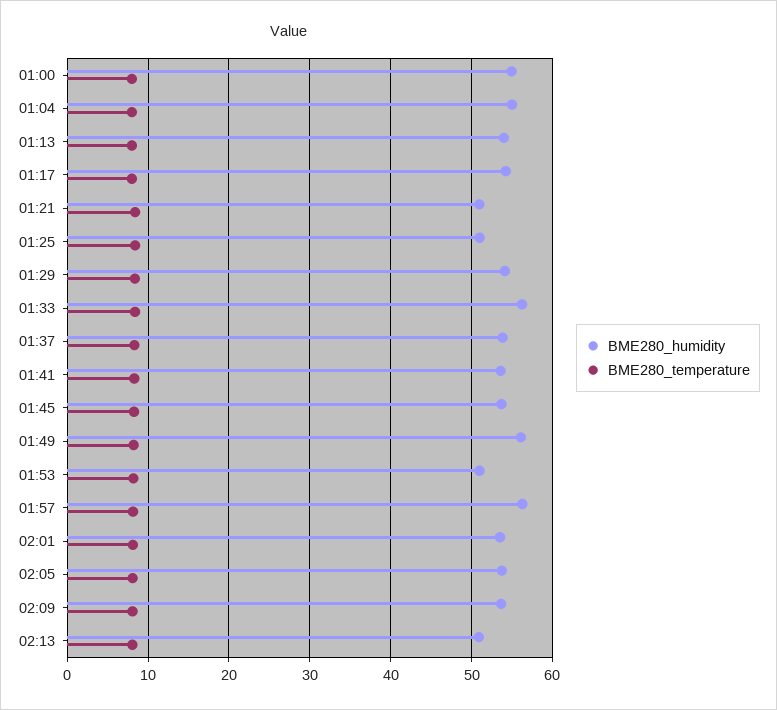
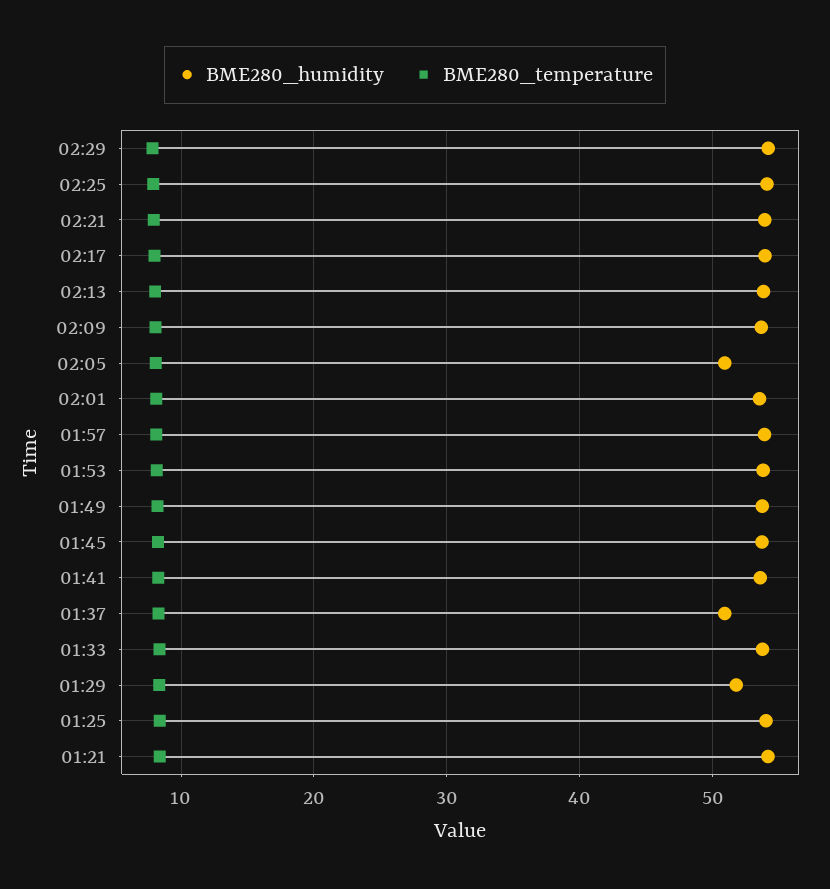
BME280_humidity, 01:00: 55 -> none
BME280_temperature, 01:00: 8 -> none
BME280_humidity, 01:04: 55 -> none
BME280_temperature, 01:04: 8 -> none
BME280_humidity, 01:13: 54 -> none
BME280_temperature, 01:13: 8 -> none
BME280_humidity, 01:17: 54 -> none
BME280_temperature, 01:17: 8 -> none
BME280_humidity, 01:21: 51 -> 54
BME280_humidity, 01:25: 51 -> 54
BME280_humidity, 01:29: 54 -> 52
BME280_humidity, 01:33: 56 -> 54
BME280_humidity, 01:37: 54 -> 51
BME280_humidity, 01:49: 56 -> 54
BME280_humidity, 01:53: 51 -> 54
BME280_humidity, 01:57: 56 -> 54
BME280_humidity, 02:05: 54 -> 51
BME280_humidity, 02:13: 51 -> 54
BME280_humidity, 02:29: none -> 54
BME280_temperature, 02:29: none -> 8
BME280_humidity, 02:25: none -> 54
BME280_temperature, 02:25: none -> 8
BME280_humidity, 02:21: none -> 54
BME280_temperature, 02:21: none -> 8
BME280_humidity, 02:17: none -> 54
BME280_temperature, 02:17: none -> 8

